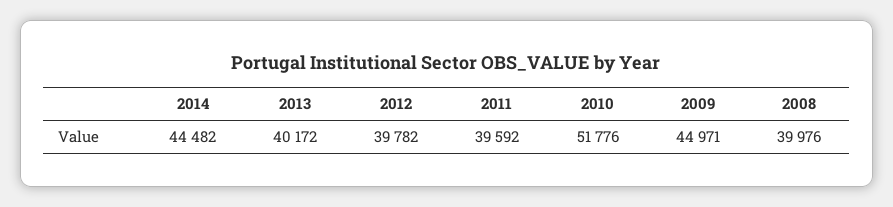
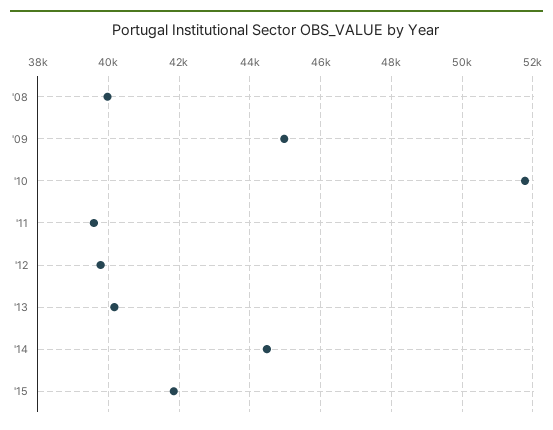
'15: none -> 41800

